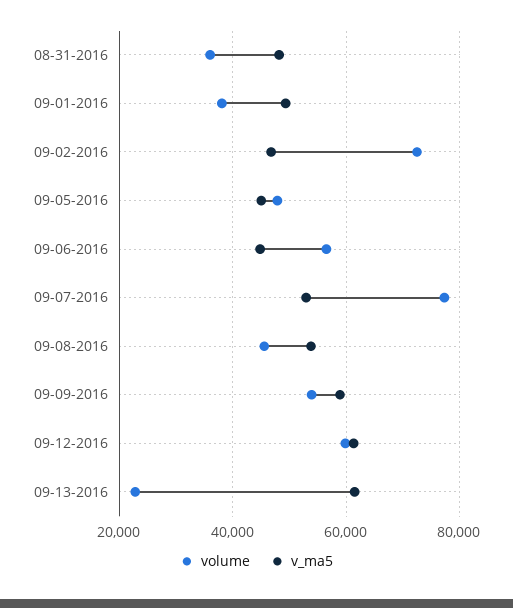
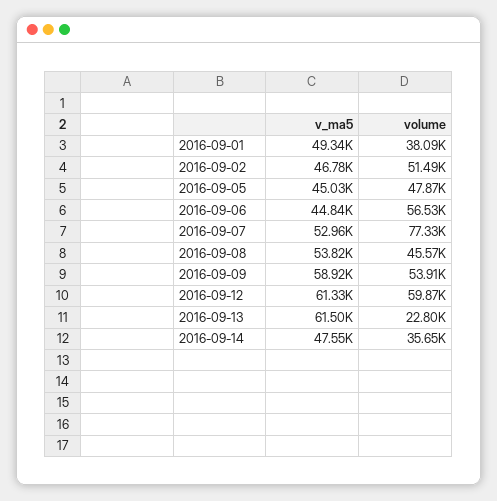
volume, 08-31-2016: 36000 -> none
v_ma5, 08-31-2016: 48000 -> none
volume, 09-02-2016: 72000 -> 51490
v_ma5, 2016-09-14: none -> 47550
volume, 2016-09-14: none -> 35650

